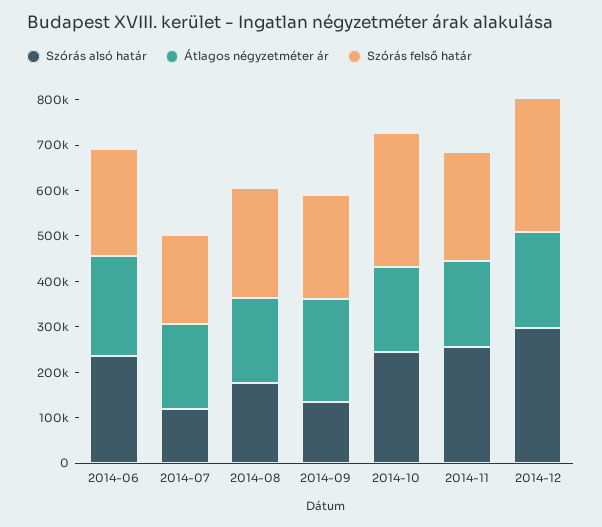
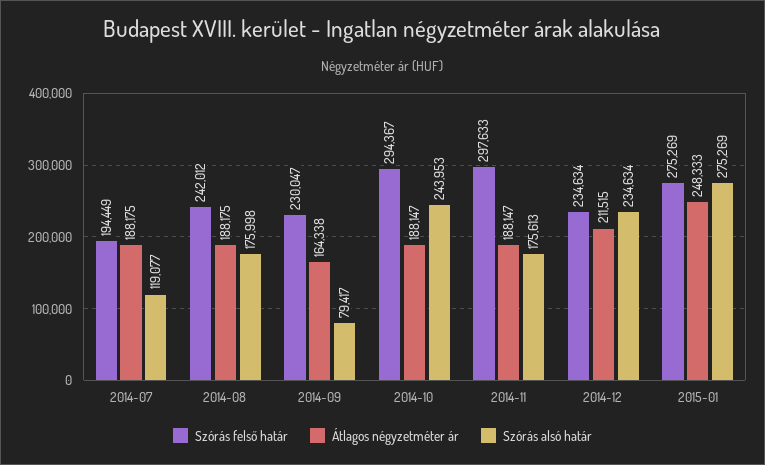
Szórás alsó határ, 2014-06: 240000 -> none
Átlagos négyzetméter ár, 2014-06: 220000 -> none
Szórás felső határ, 2014-06: 240000 -> none
Szórás alsó határ, 2014-09: 140000 -> 79417
Átlagos négyzetméter ár, 2014-09: 220000 -> 164338
Szórás alsó határ, 2014-11: 260000 -> 175613
Szórás felső határ, 2014-11: 240000 -> 297633
Szórás alsó határ, 2014-12: 300000 -> 234634
Szórás felső határ, 2014-12: 300000 -> 234634
Szórás felső határ, 2015-01: none -> 275269
Átlagos négyzetméter ár, 2015-01: none -> 248333
Szórás alsó határ, 2015-01: none -> 275269

